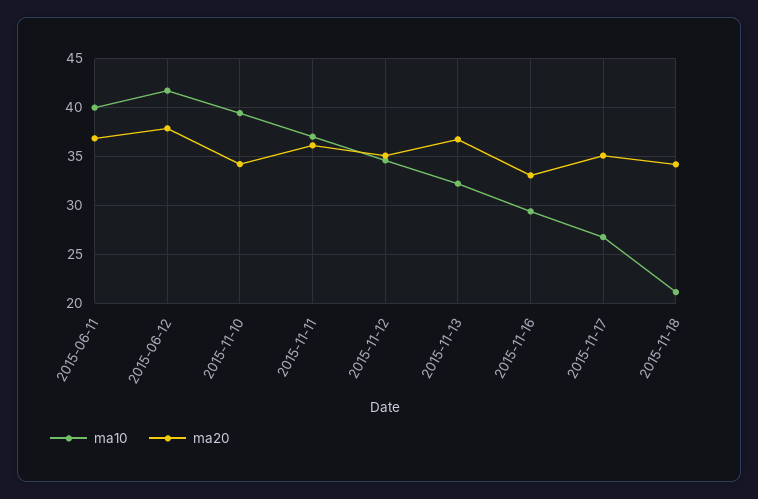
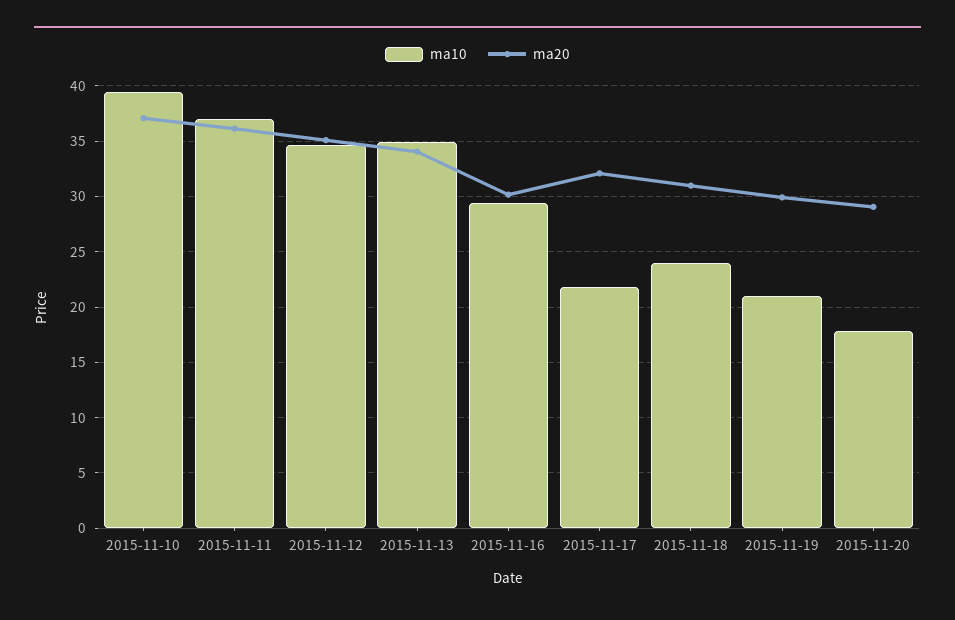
ma10, 2015-06-11: 40 -> none
ma20, 2015-06-11: 37 -> none
ma10, 2015-06-12: 42 -> none
ma20, 2015-06-12: 38 -> none
ma20, 2015-11-10: 34 -> 37
ma10, 2015-11-13: 32 -> 35
ma20, 2015-11-13: 37 -> 34
ma20, 2015-11-16: 33 -> 30
ma10, 2015-11-17: 27 -> 22
ma20, 2015-11-17: 35 -> 32
ma10, 2015-11-18: 21 -> 24
ma20, 2015-11-18: 34 -> 31
ma10, 2015-11-19: none -> 21
ma20, 2015-11-19: none -> 30
ma10, 2015-11-20: none -> 18
ma20, 2015-11-20: none -> 29

